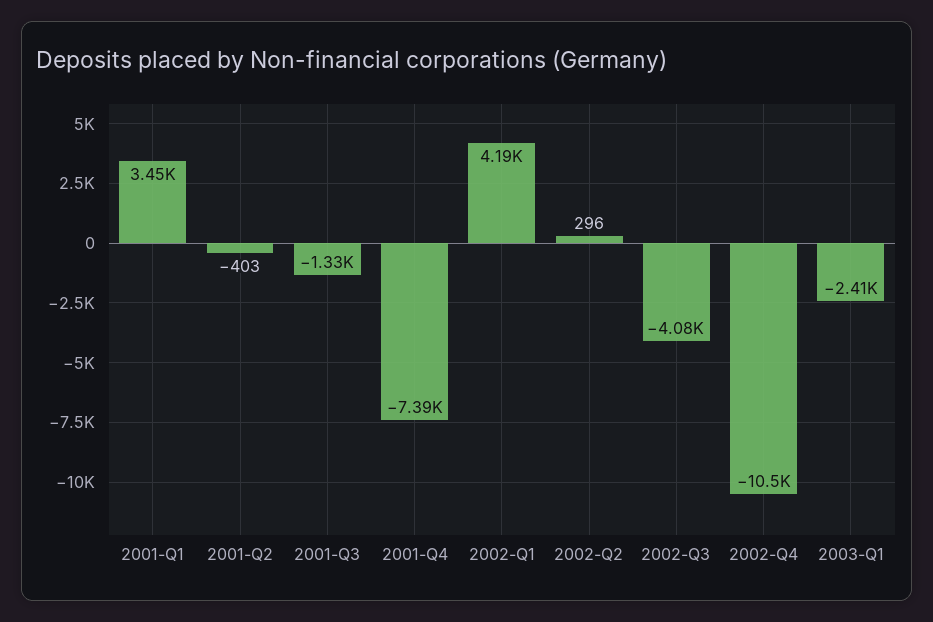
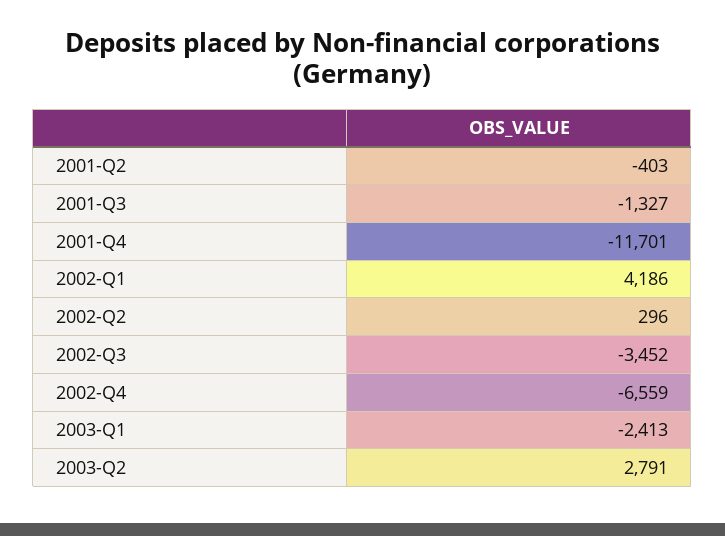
2001-Q1: 3450 -> none
2001-Q4: -7390 -> -11701
2002-Q3: -4080 -> -3452
2002-Q4: -10500 -> -6559
2003-Q2: none -> 2791

